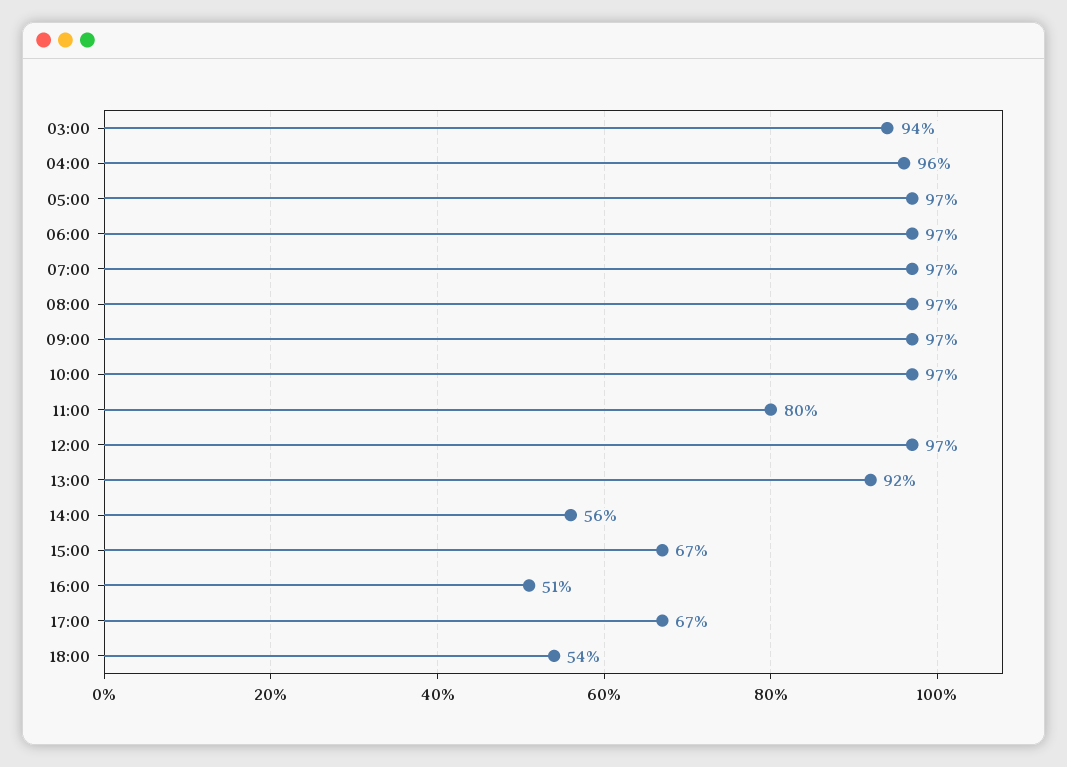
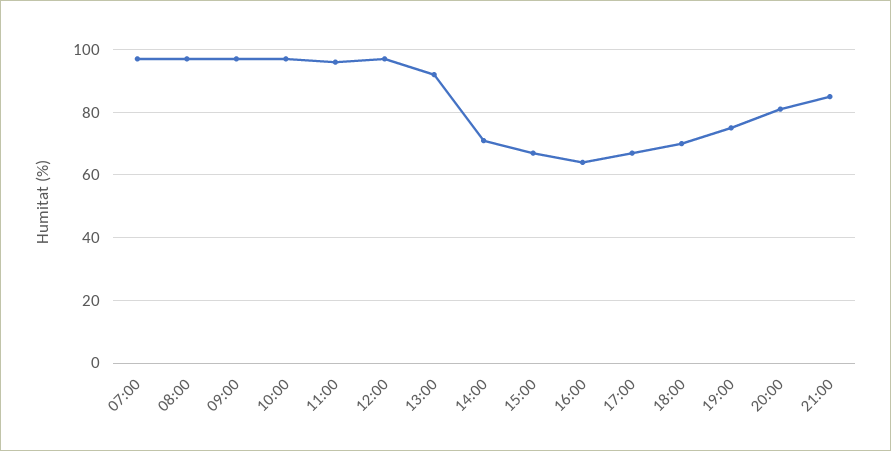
03:00: 94 -> none
04:00: 96 -> none
05:00: 97 -> none
06:00: 97 -> none
11:00: 80 -> 95
14:00: 56 -> 70
16:00: 51 -> 65
18:00: 54 -> 70
19:00: none -> 75
20:00: none -> 80
21:00: none -> 85

